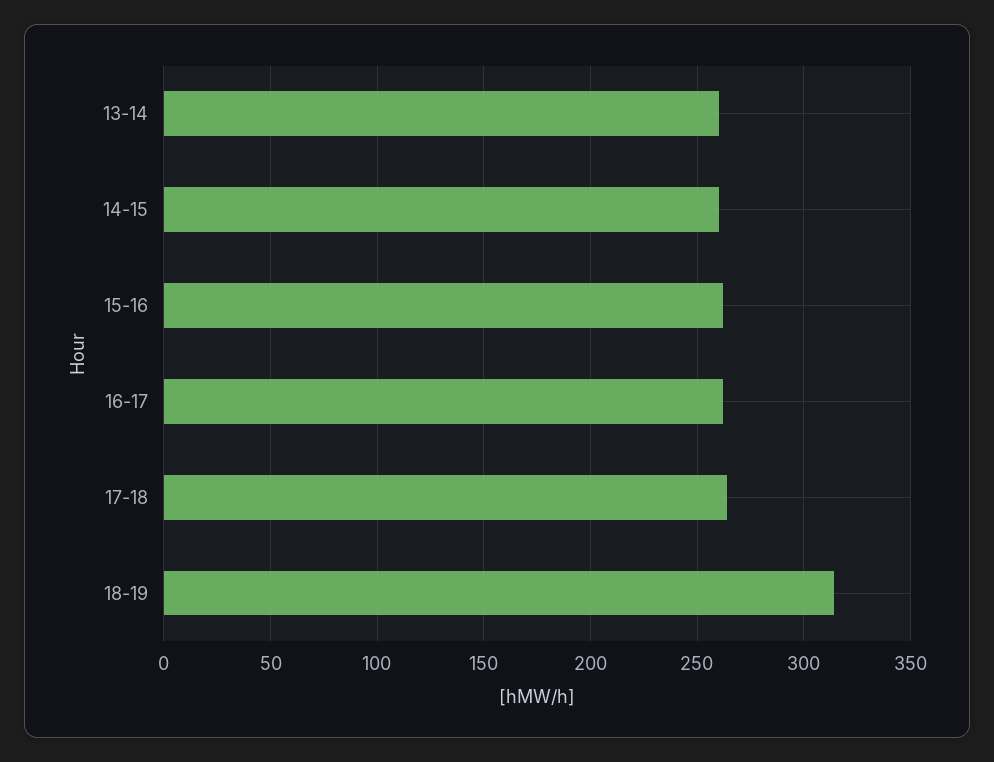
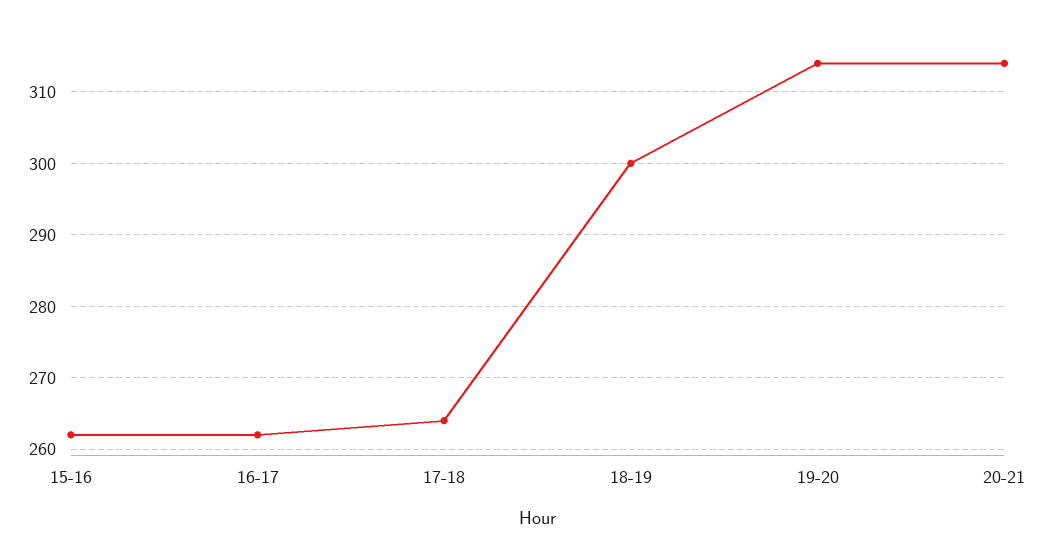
13-14: 260 -> none
14-15: 260 -> none
18-19: 315 -> 300
19-20: none -> 314
20-21: none -> 314

